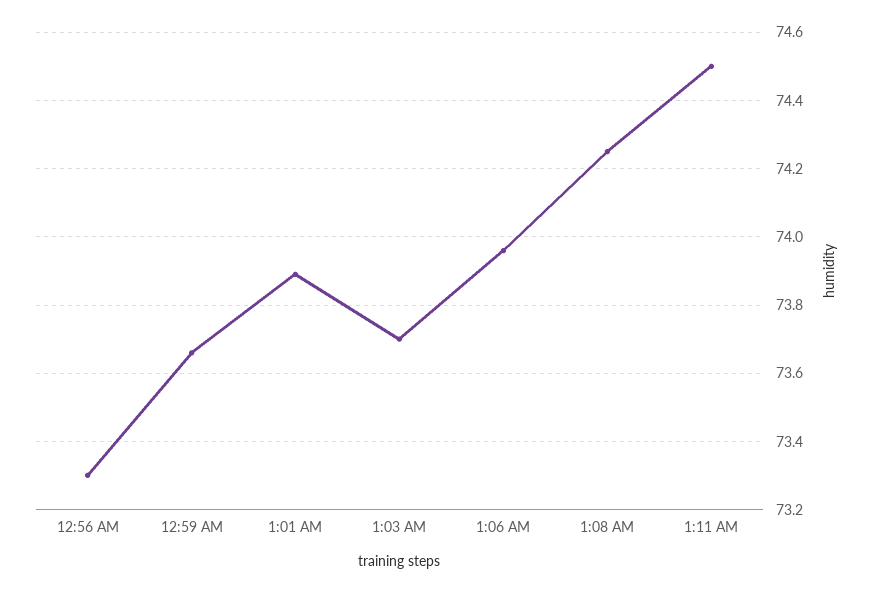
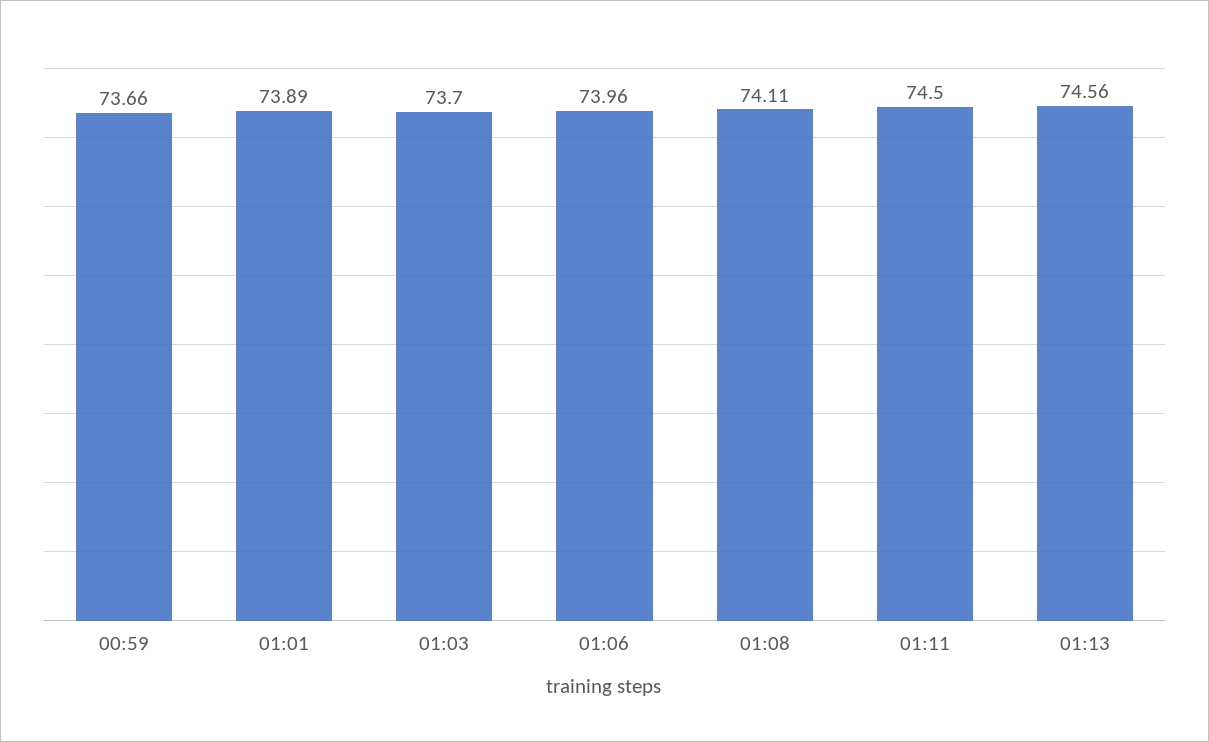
12:56 AM: 73.3 -> none
1:08 AM: 74.25 -> 74.11
01:13: none -> 74.56

